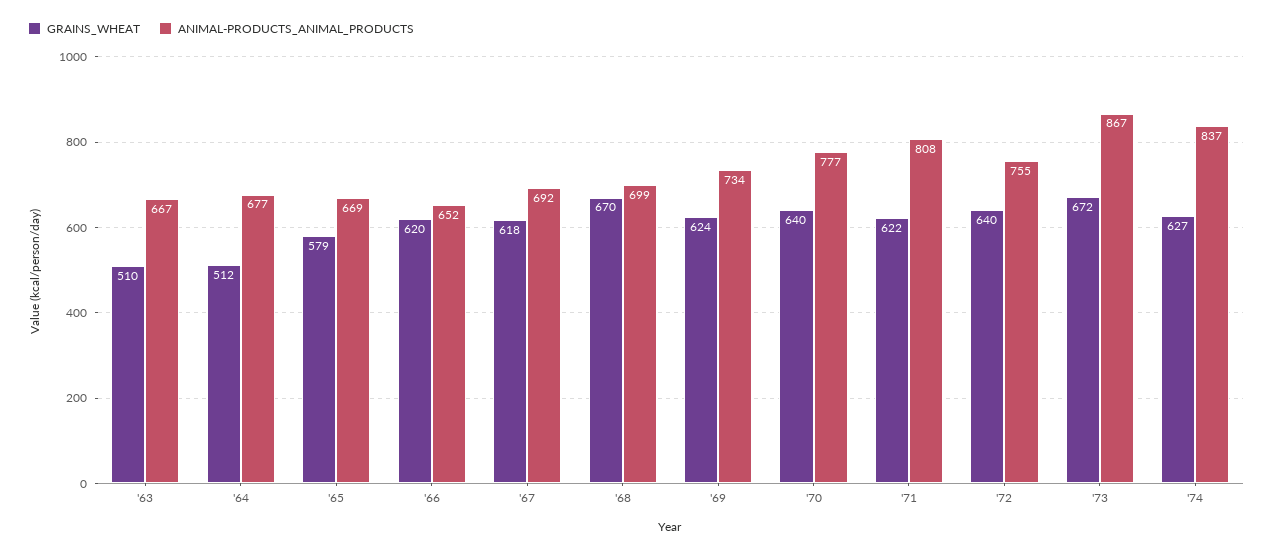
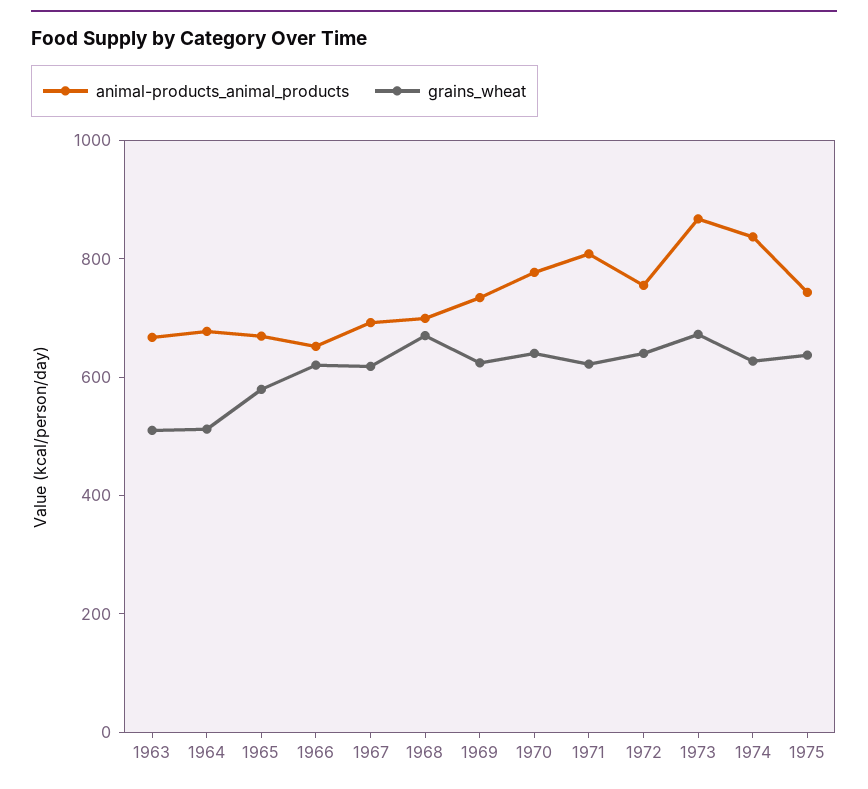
ANIMAL-PRODUCTS_ANIMAL_PRODUCTS, 1975: none -> 750
GRAINS_WHEAT, 1975: none -> 650

